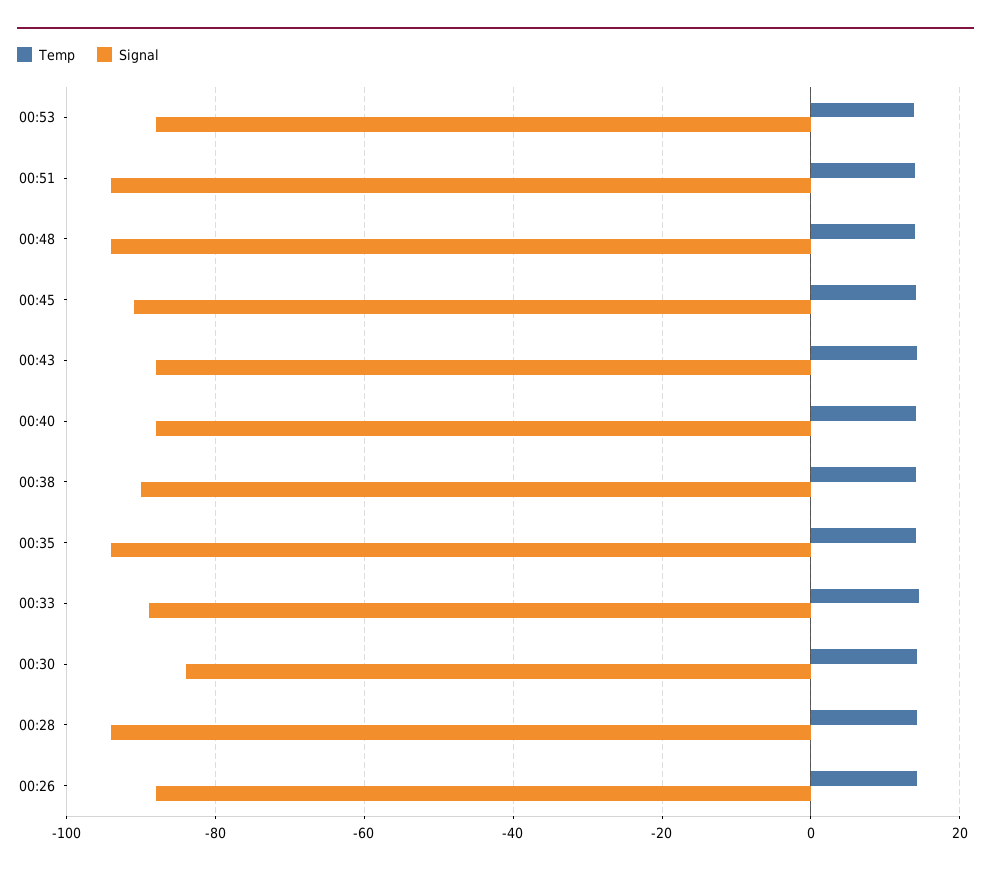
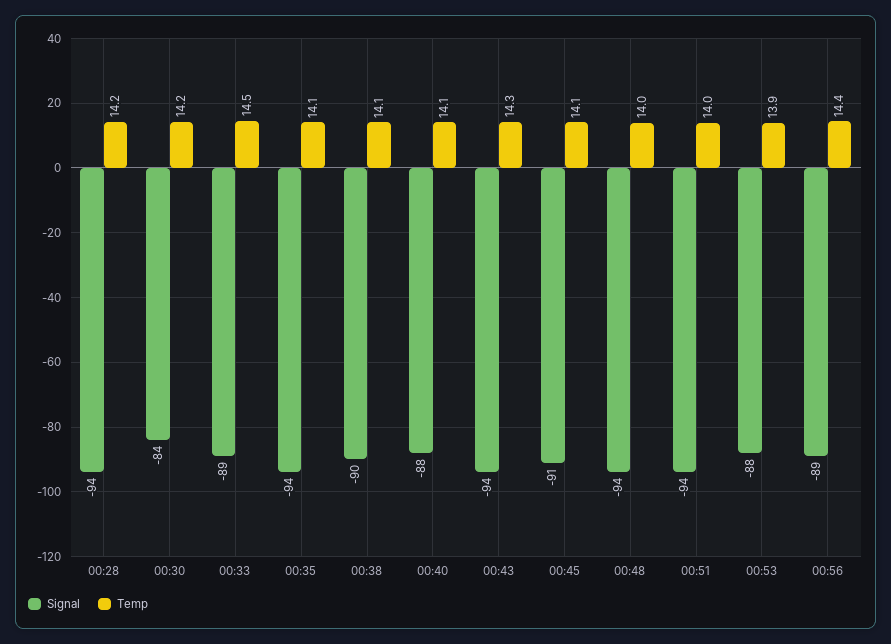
Signal, 00:43: -88 -> -94
Temp, 00:26: 14 -> none
Signal, 00:26: -88 -> none
Signal, 00:56: none -> -89
Temp, 00:56: none -> 14.4

